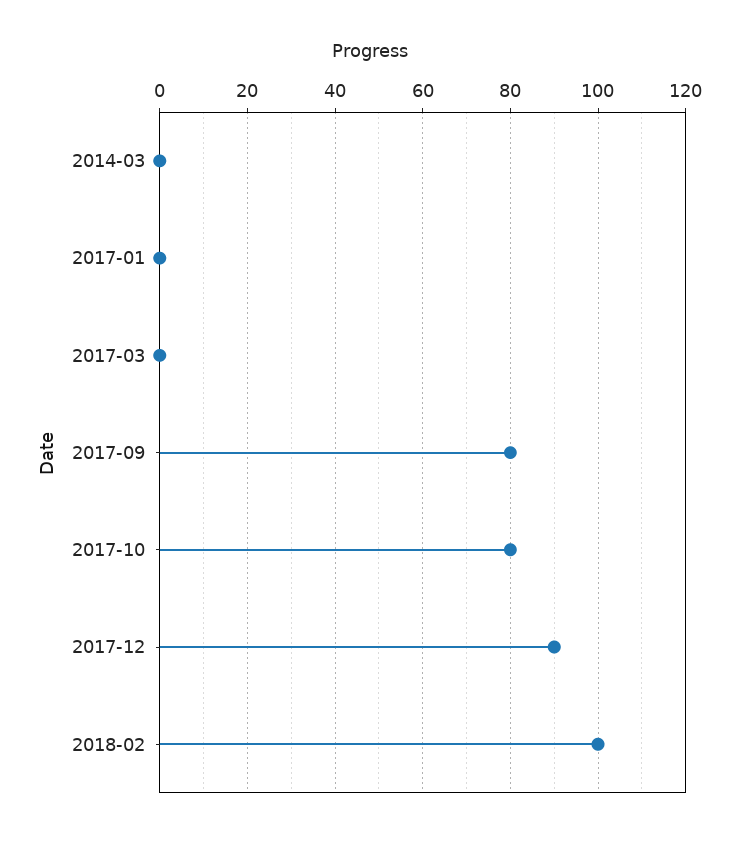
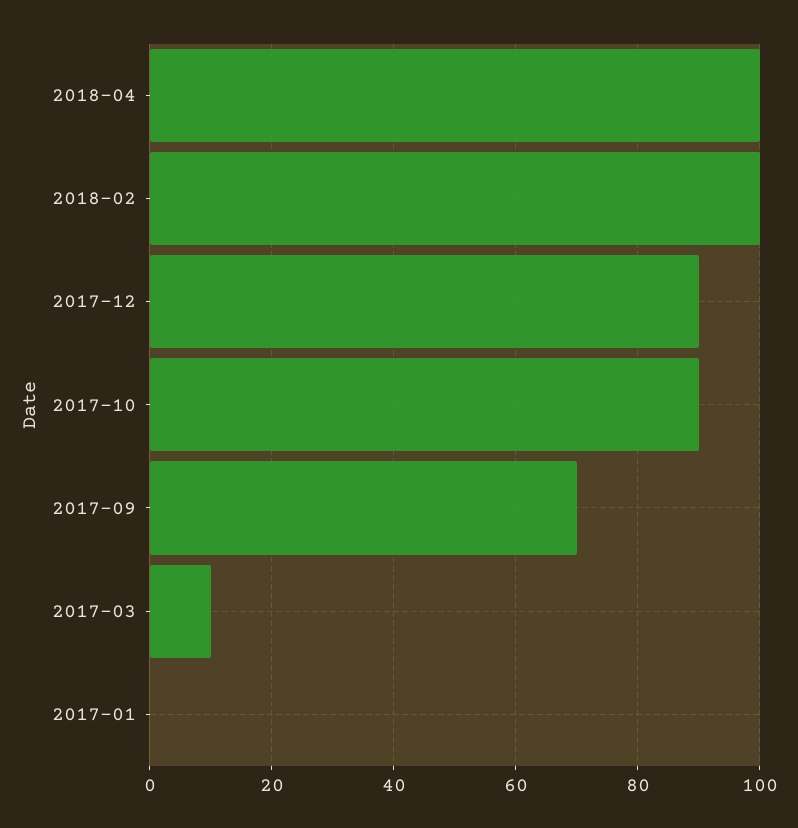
2014-03: 0 -> none
2017-03: 0 -> 10
2017-09: 80 -> 70
2017-10: 80 -> 90
2018-04: none -> 100

